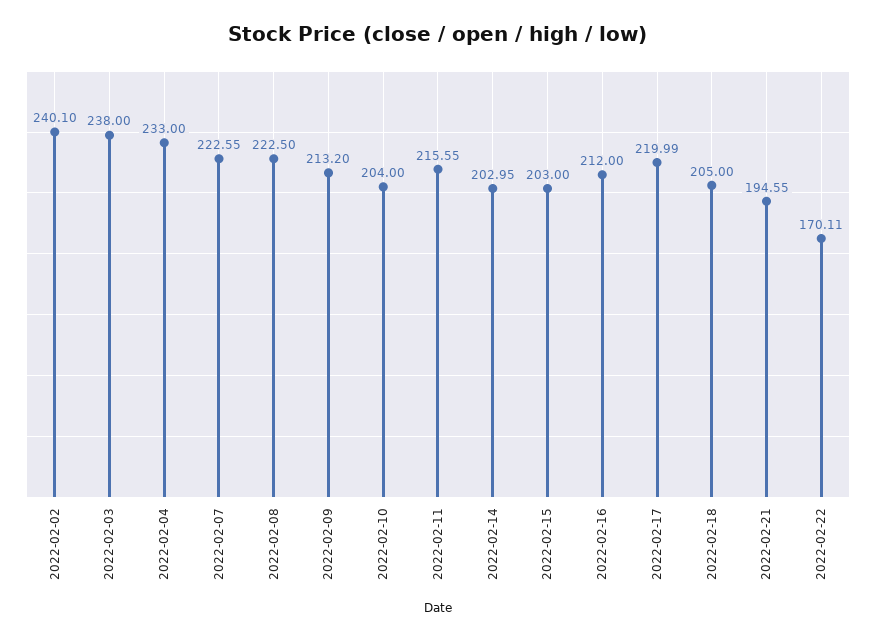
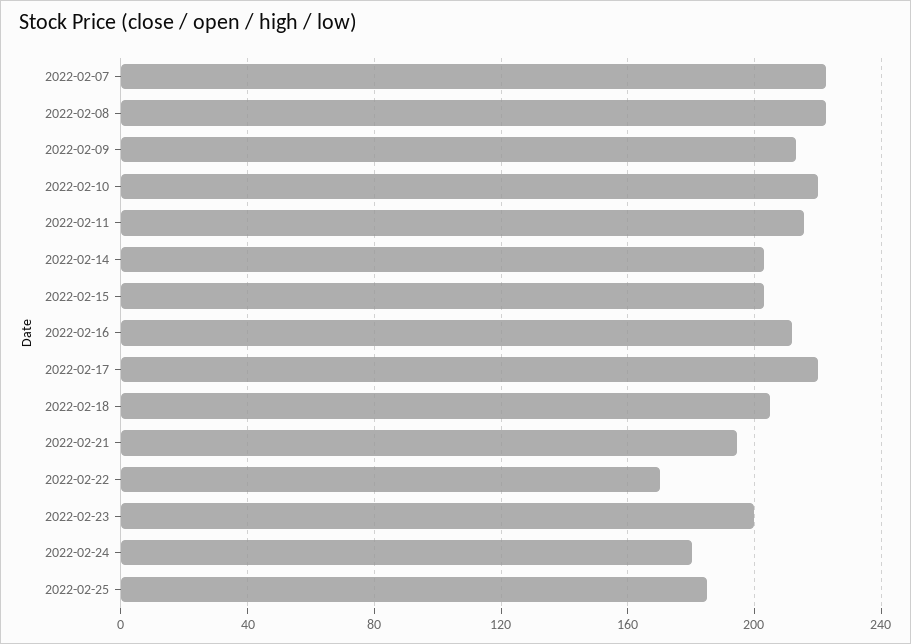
2022-02-02: 240.1 -> none
2022-02-03: 238 -> none
2022-02-04: 233 -> none
2022-02-10: 204 -> 220
2022-02-23: none -> 200
2022-02-24: none -> 180
2022-02-25: none -> 185

